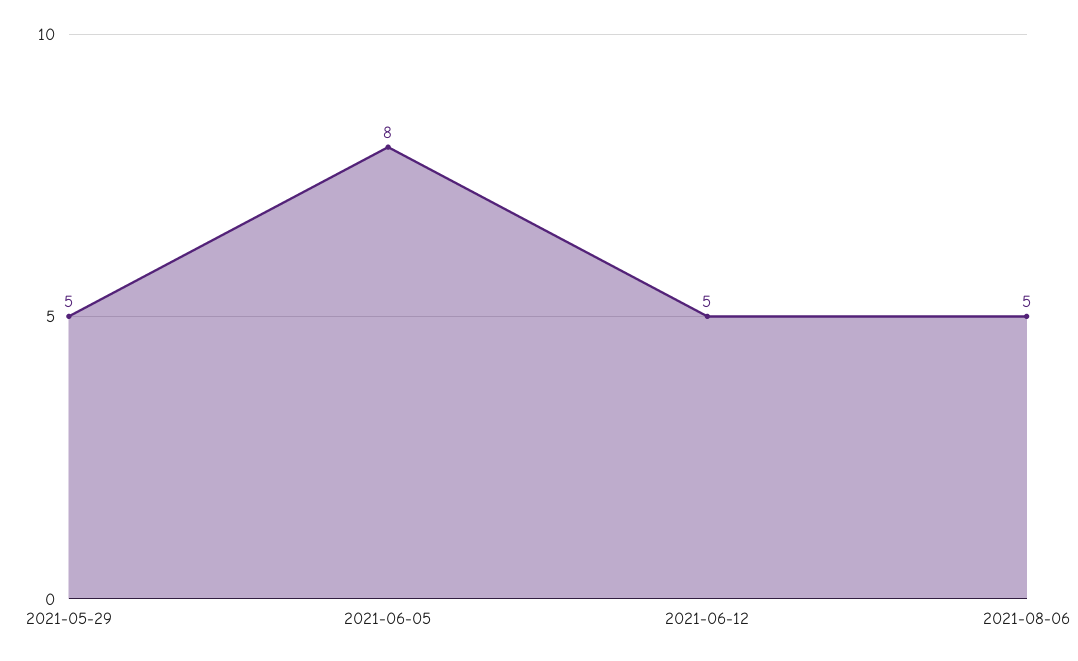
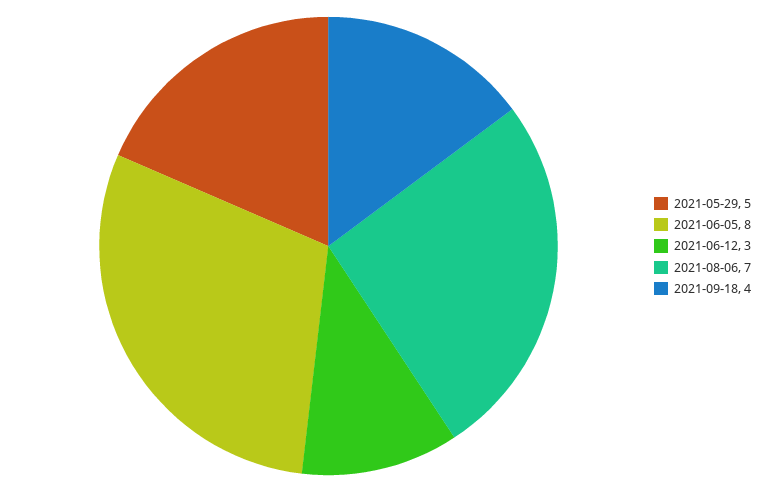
2021-06-12: 5 -> 3
2021-08-06: 5 -> 7
2021-09-18: none -> 4

